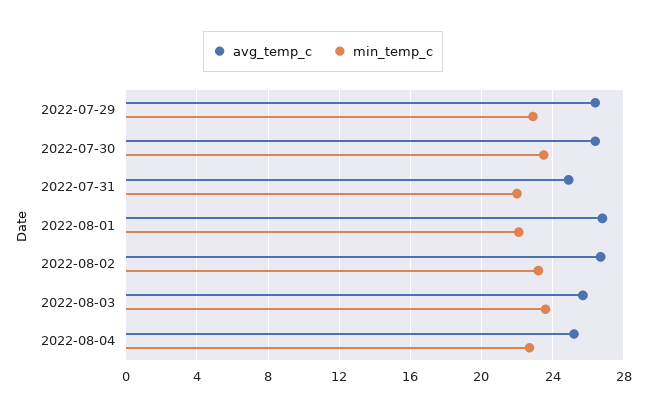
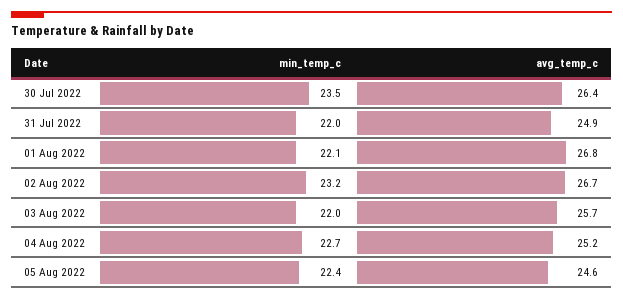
avg_temp_c, 2022-07-29: 26.5 -> none
min_temp_c, 2022-07-29: 23 -> none
min_temp_c, 2022-08-03: 23.5 -> 22
min_temp_c, 05 Aug 2022: none -> 22.4
avg_temp_c, 05 Aug 2022: none -> 24.6

